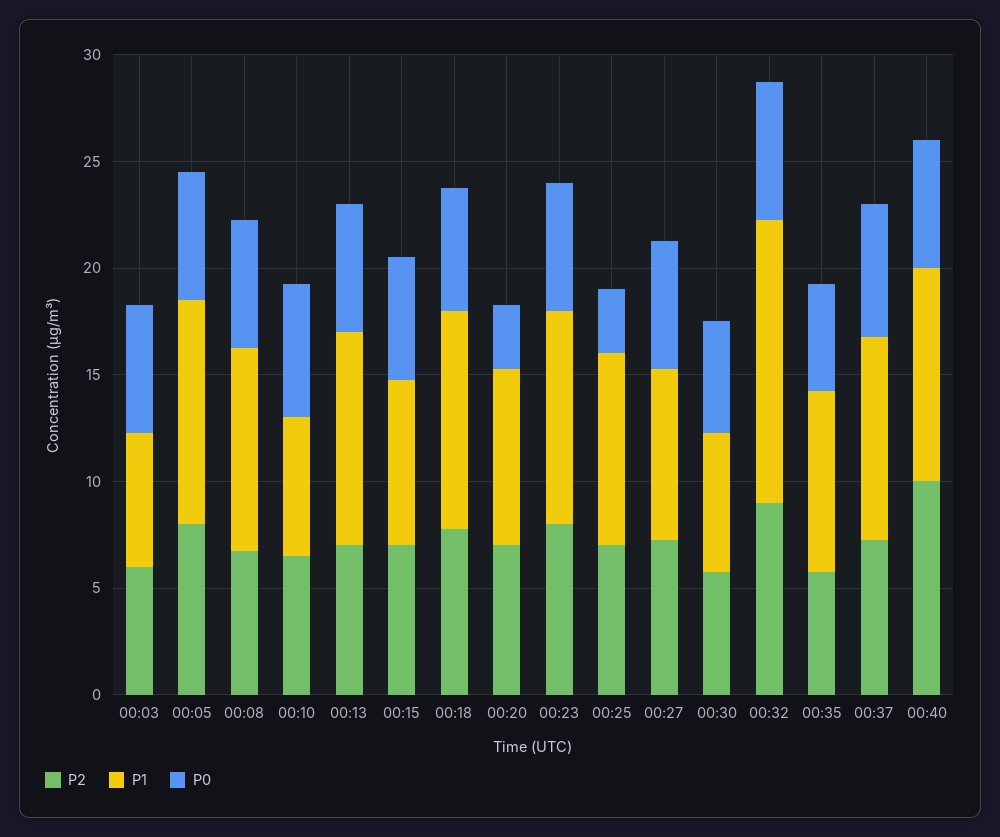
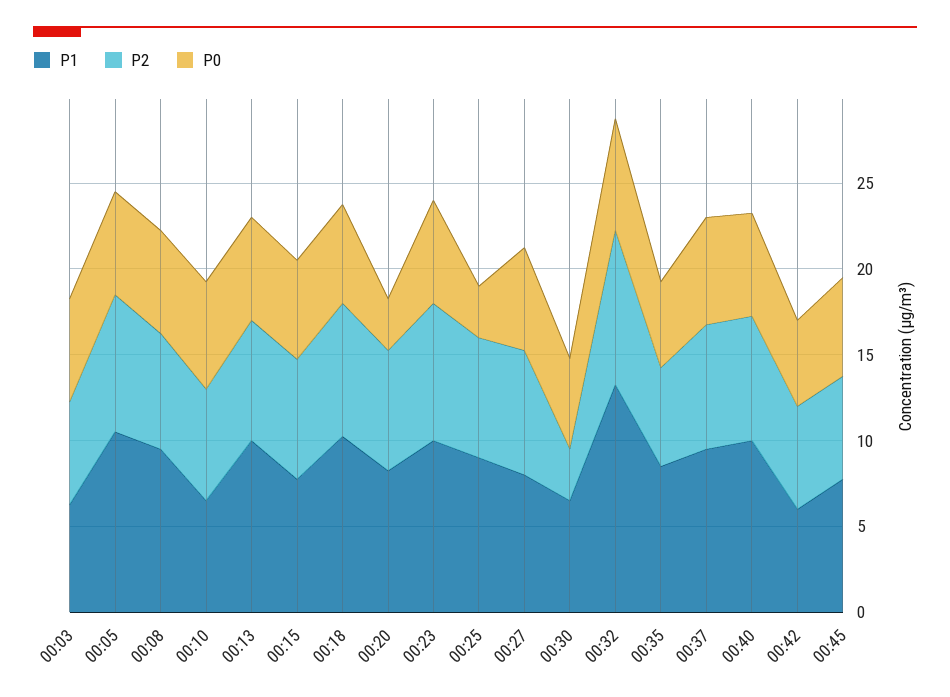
P2, 00:30: 6 -> 3
P2, 00:40: 10 -> 7
P1, 00:42: none -> 6
P2, 00:42: none -> 6
P0, 00:42: none -> 5
P1, 00:45: none -> 8
P2, 00:45: none -> 6
P0, 00:45: none -> 6

